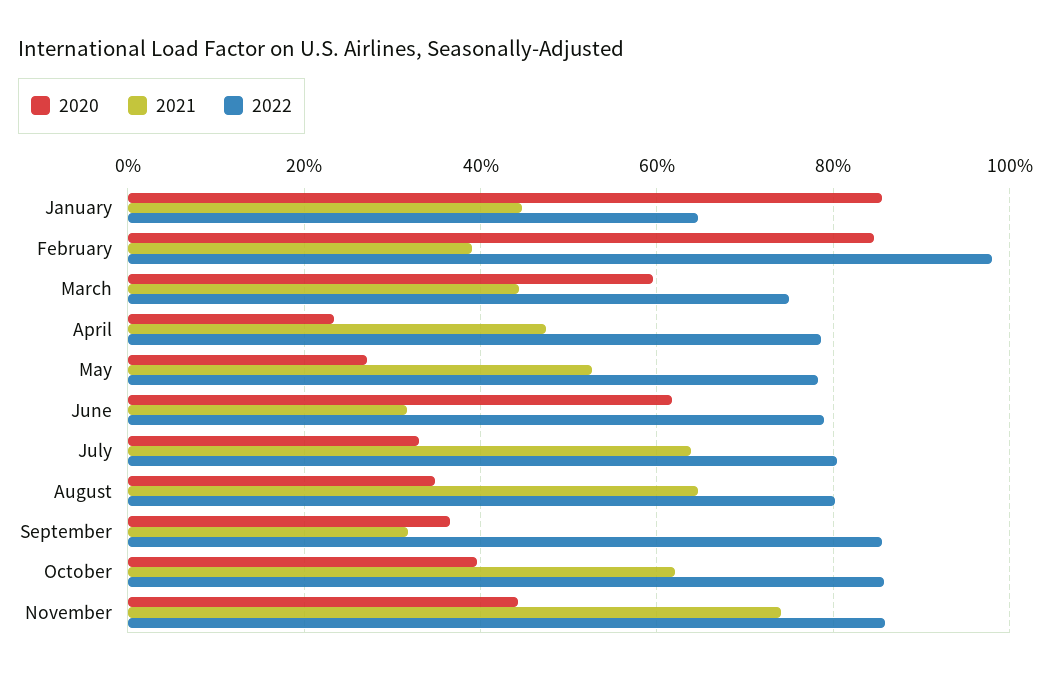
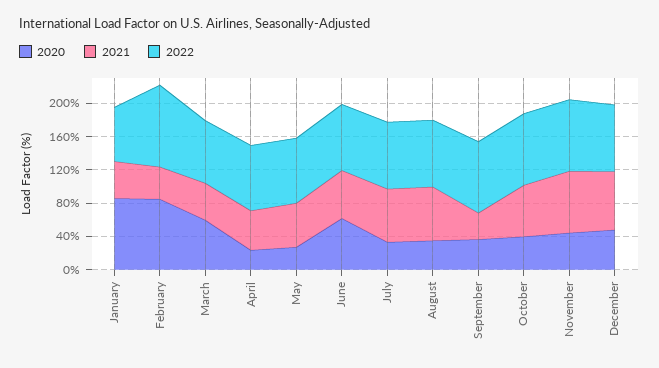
2021, June: 32 -> 60
2020, December: none -> 50
2021, December: none -> 70
2022, December: none -> 80

